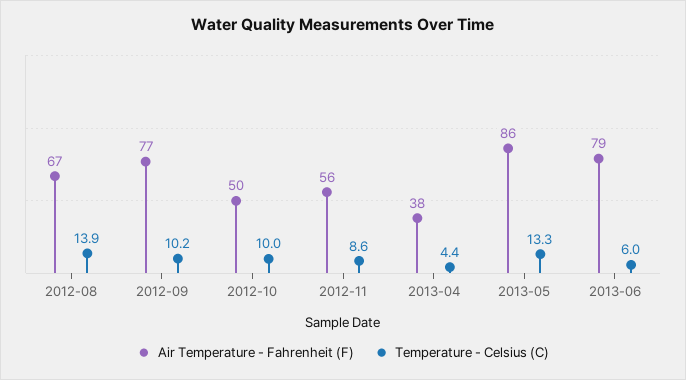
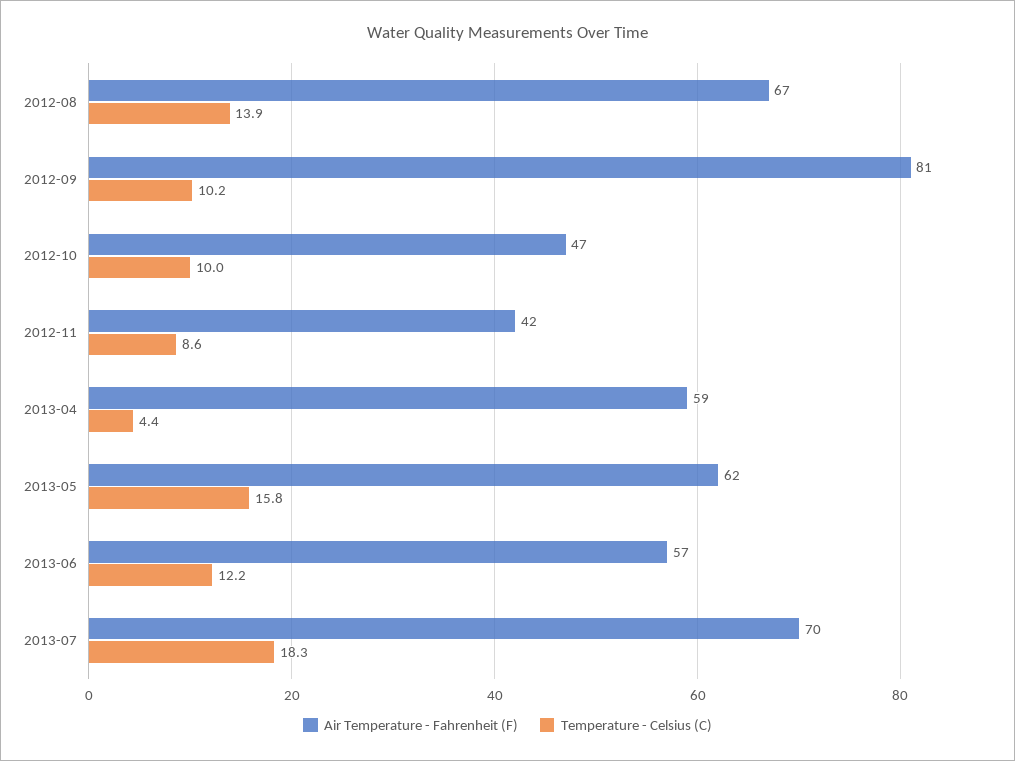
Air Temperature - Fahrenheit (F), 2012-09: 77 -> 81
Air Temperature - Fahrenheit (F), 2012-10: 50 -> 47
Air Temperature - Fahrenheit (F), 2012-11: 56 -> 42
Air Temperature - Fahrenheit (F), 2013-04: 38 -> 59
Air Temperature - Fahrenheit (F), 2013-05: 86 -> 62
Temperature - Celsius (C), 2013-05: 13.3 -> 15.8
Air Temperature - Fahrenheit (F), 2013-06: 79 -> 57
Temperature - Celsius (C), 2013-06: 6 -> 12.2
Air Temperature - Fahrenheit (F), 2013-07: none -> 70
Temperature - Celsius (C), 2013-07: none -> 18.3

